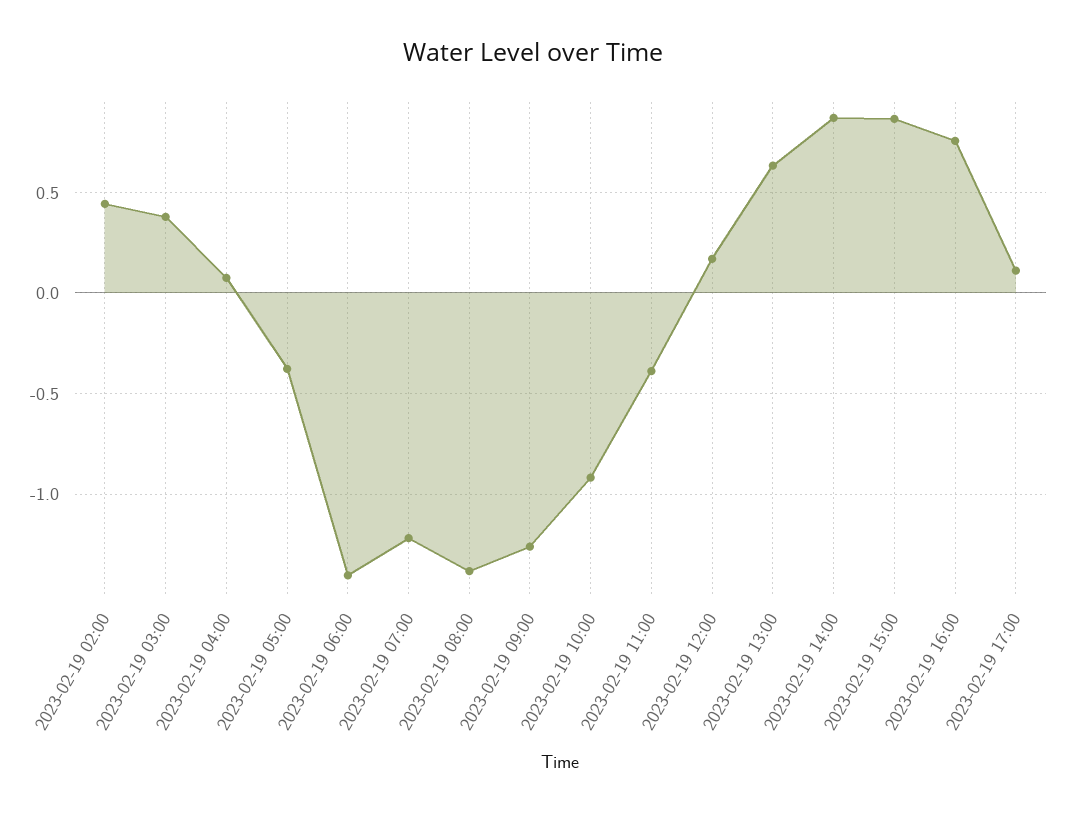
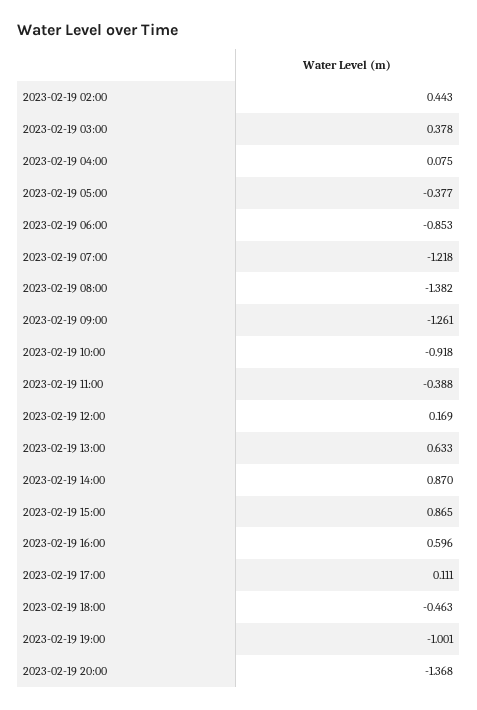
2023-02-19 06:00: -1.4 -> -0.853
2023-02-19 16:00: 0.75 -> 0.596
2023-02-19 18:00: none -> -0.463
2023-02-19 19:00: none -> -1.001
2023-02-19 20:00: none -> -1.368

